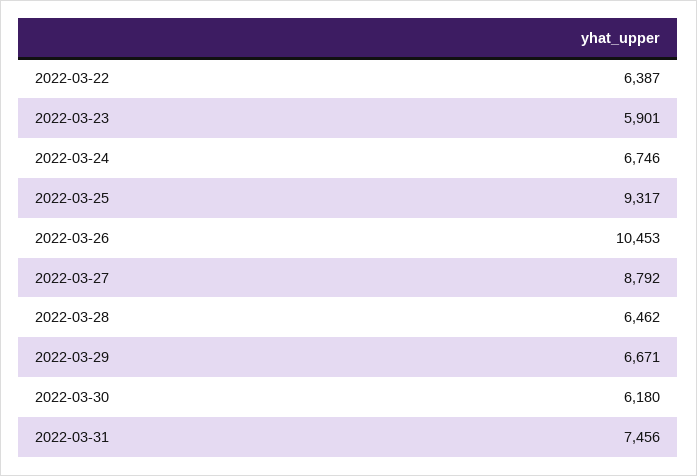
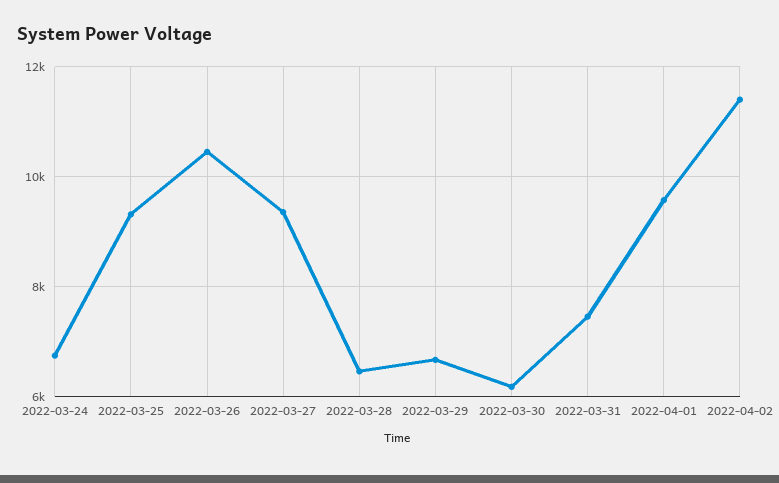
2022-03-22: 6387 -> none
2022-03-23: 5901 -> none
2022-03-27: 8792 -> 9400
2022-04-01: none -> 9600
2022-04-02: none -> 11400

